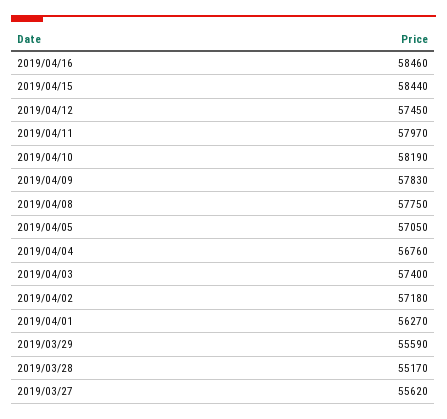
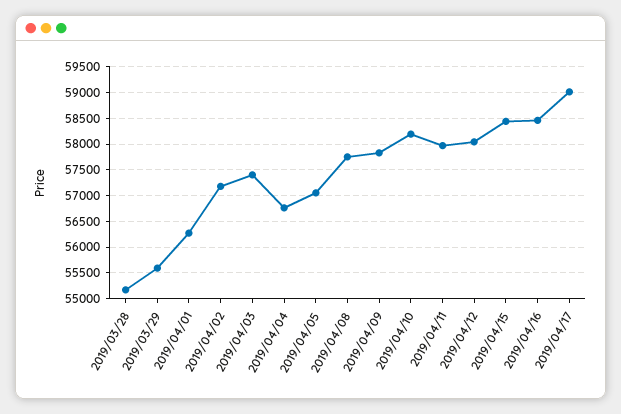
2019/04/12: 57450 -> 58000
2019/03/27: 55620 -> none
2019/04/17: none -> 59000

